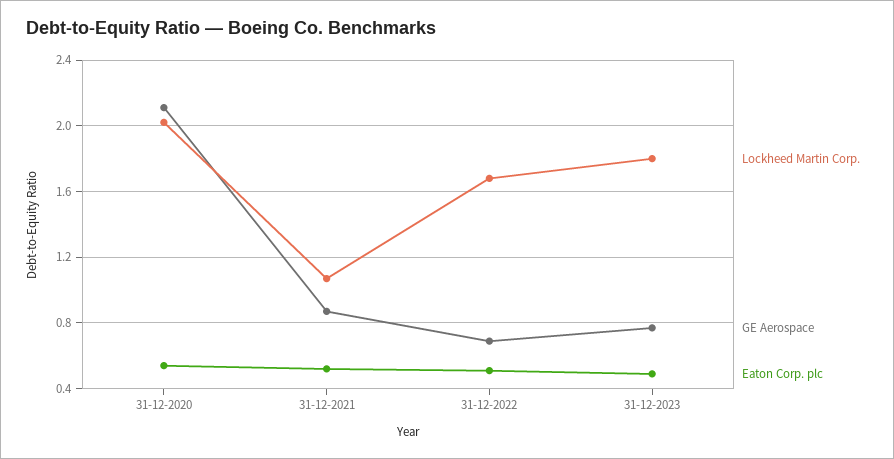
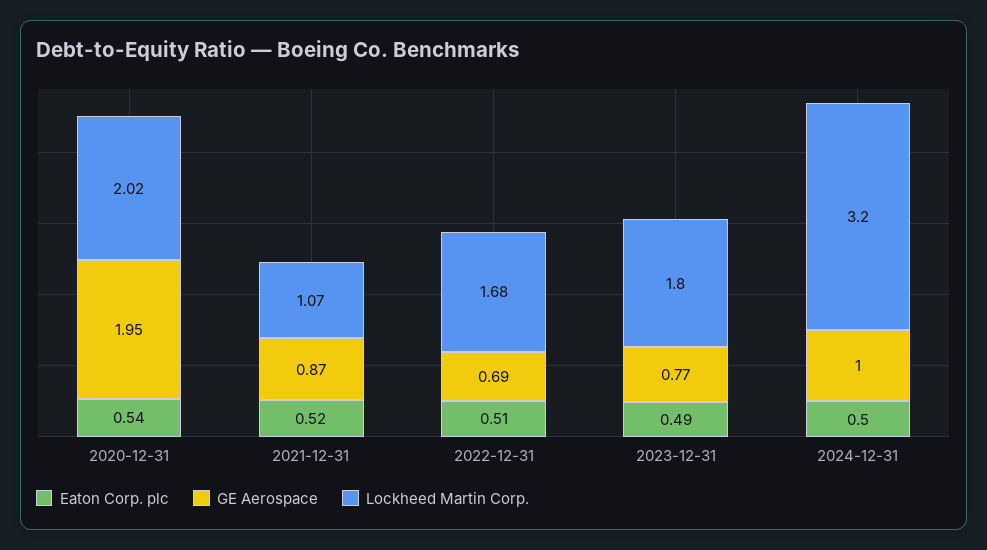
GE Aerospace, 31-12-2020: 2.1 -> 1.95
Eaton Corp. plc, 2024-12-31: none -> 0.5
GE Aerospace, 2024-12-31: none -> 1
Lockheed Martin Corp., 2024-12-31: none -> 3.2

